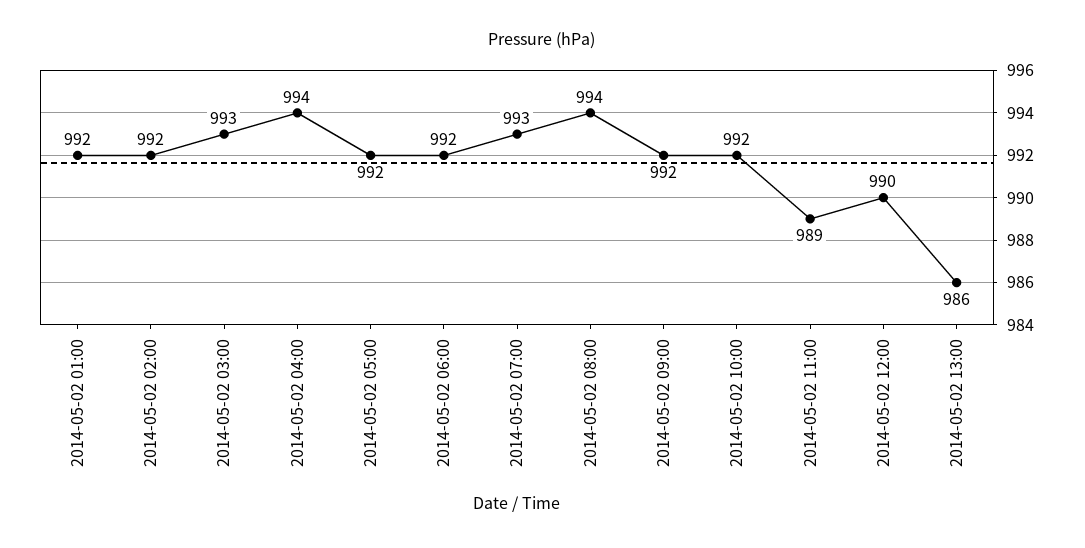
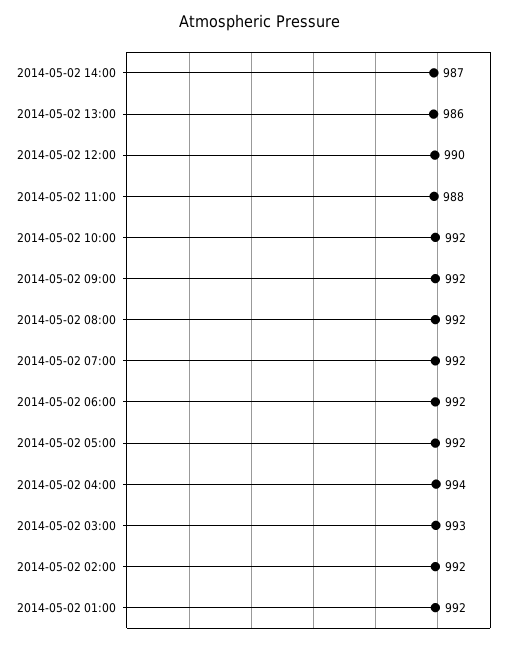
2014-05-02 07:00: 993 -> 992
2014-05-02 08:00: 994 -> 992
2014-05-02 11:00: 989 -> 988
2014-05-02 14:00: none -> 987

